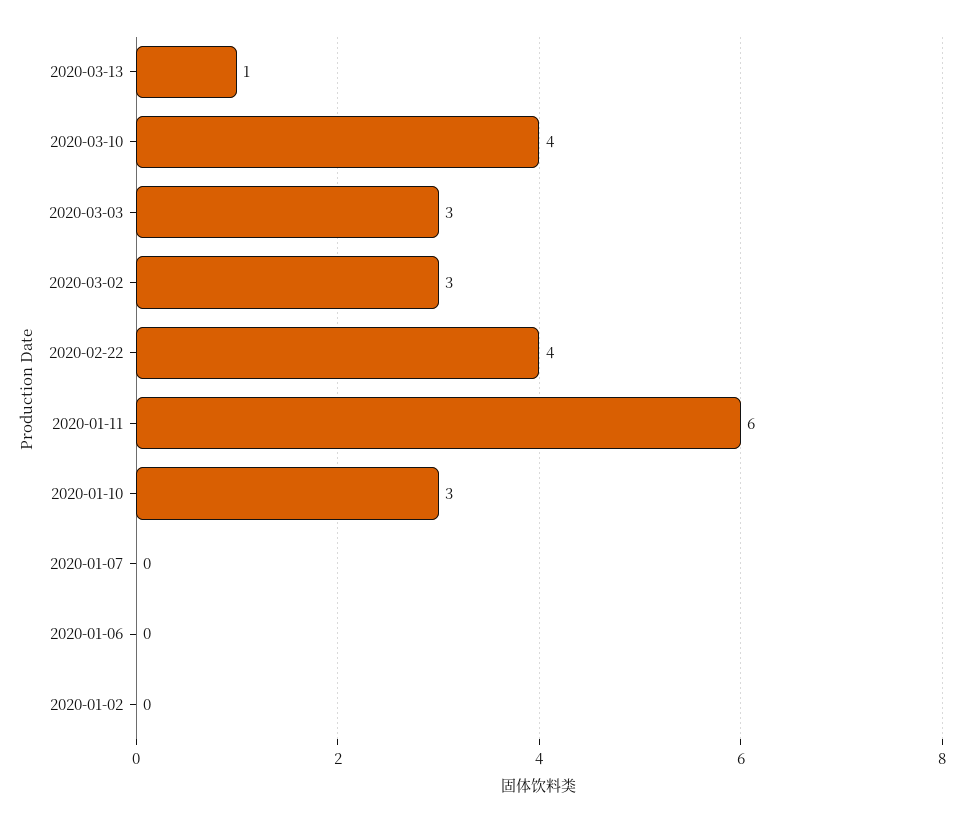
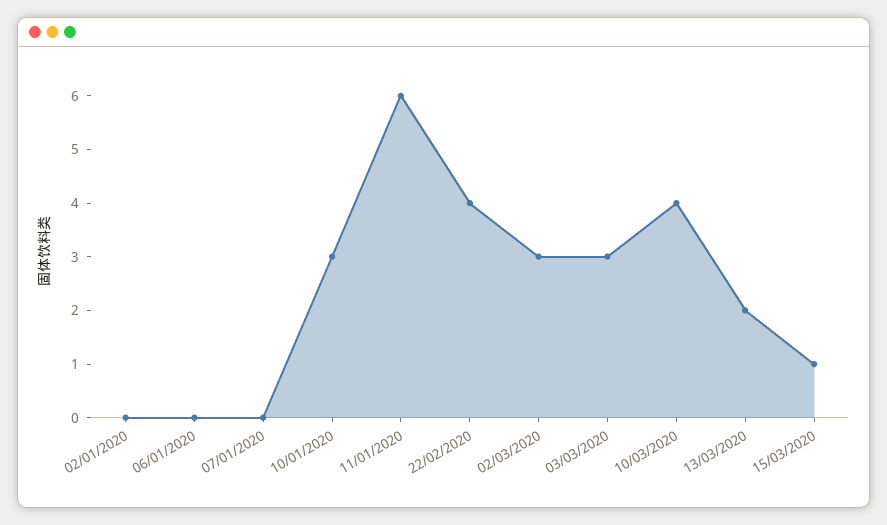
2020-03-13: 1 -> 2
15/03/2020: none -> 1

